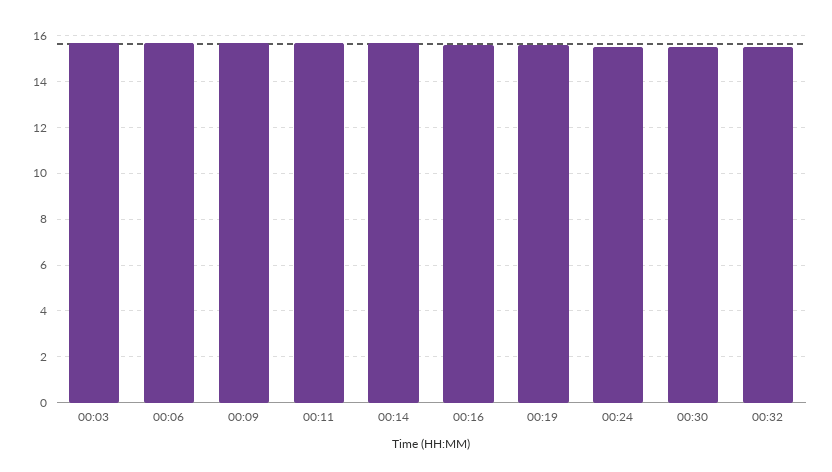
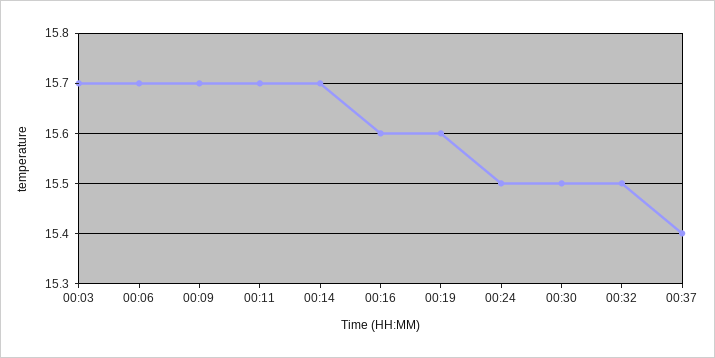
00:37: none -> 15.4

